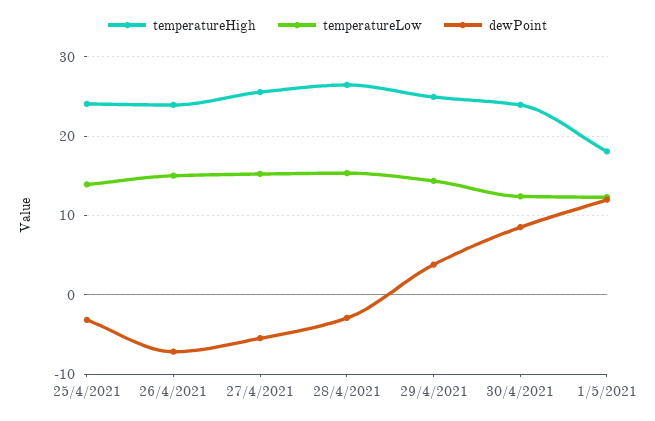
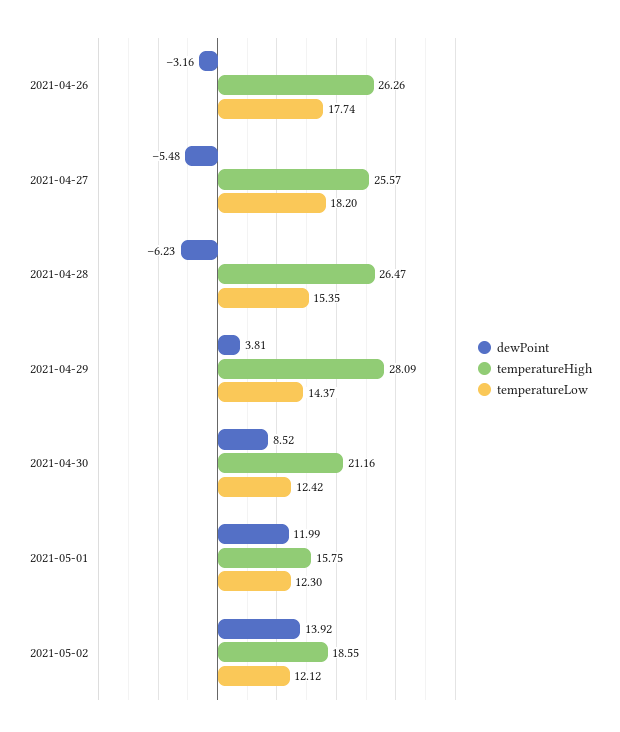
temperatureHigh, 25/4/2021: 24 -> none
temperatureLow, 25/4/2021: 14 -> none
dewPoint, 25/4/2021: -3 -> none
temperatureHigh, 26/4/2021: 24 -> 26.26
temperatureLow, 26/4/2021: 15 -> 17.74
dewPoint, 26/4/2021: -7 -> -3.16
temperatureLow, 27/4/2021: 15 -> 18.2
dewPoint, 28/4/2021: -3 -> -6.23
temperatureHigh, 29/4/2021: 25 -> 28.09
temperatureHigh, 30/4/2021: 24 -> 21.16
temperatureHigh, 1/5/2021: 18 -> 15.75
dewPoint, 2021-05-02: none -> 13.92
temperatureHigh, 2021-05-02: none -> 18.55
temperatureLow, 2021-05-02: none -> 12.12

